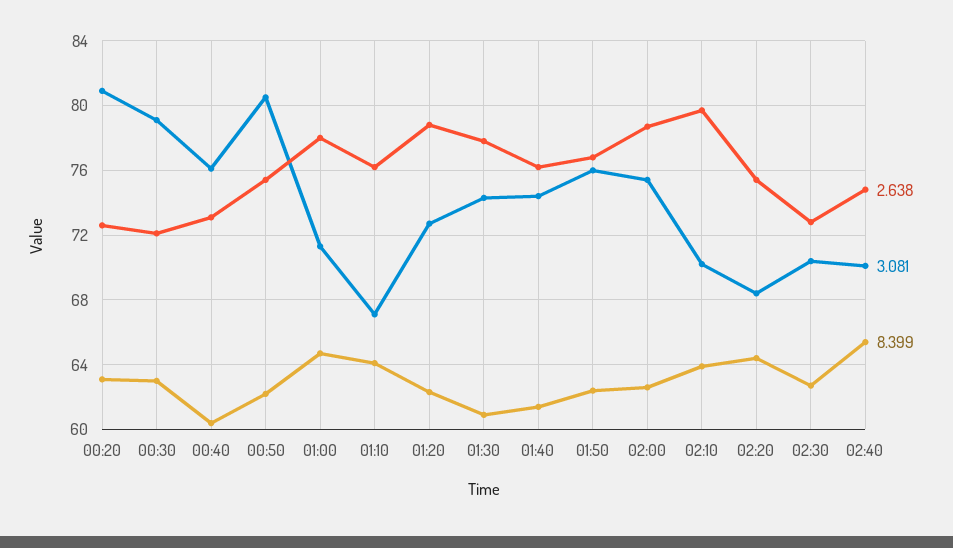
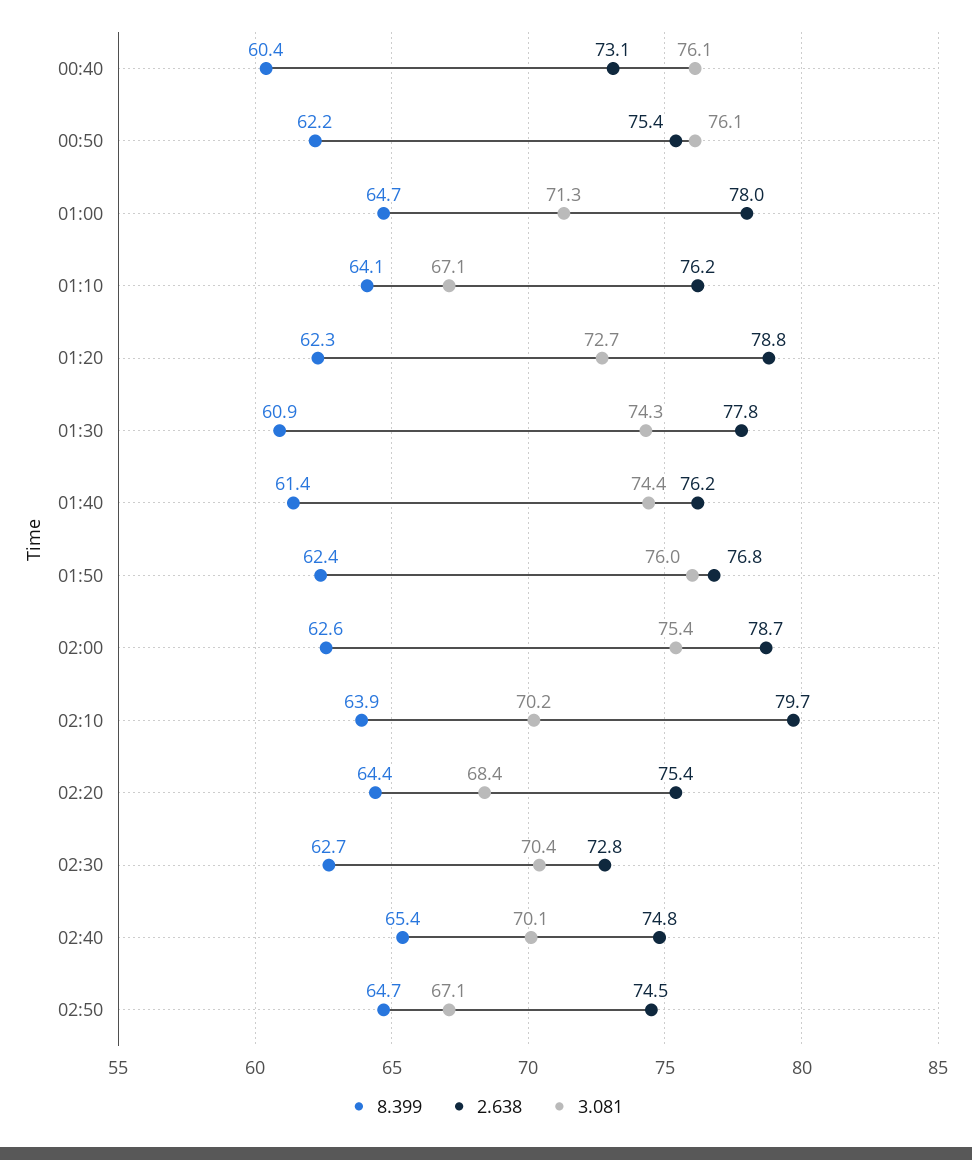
2.638, 00:20: 72.5 -> none
3.081, 00:20: 81 -> none
8.399, 00:20: 63 -> none
2.638, 00:30: 72 -> none
3.081, 00:30: 79 -> none
8.399, 00:30: 63 -> none
3.081, 00:50: 80.5 -> 76.1
8.399, 02:50: none -> 64.7
2.638, 02:50: none -> 74.5
3.081, 02:50: none -> 67.1

